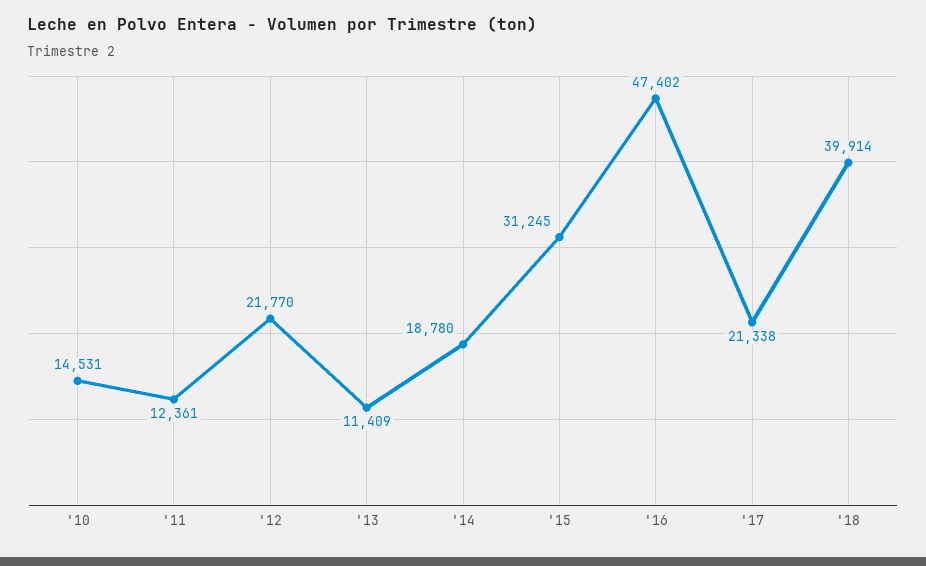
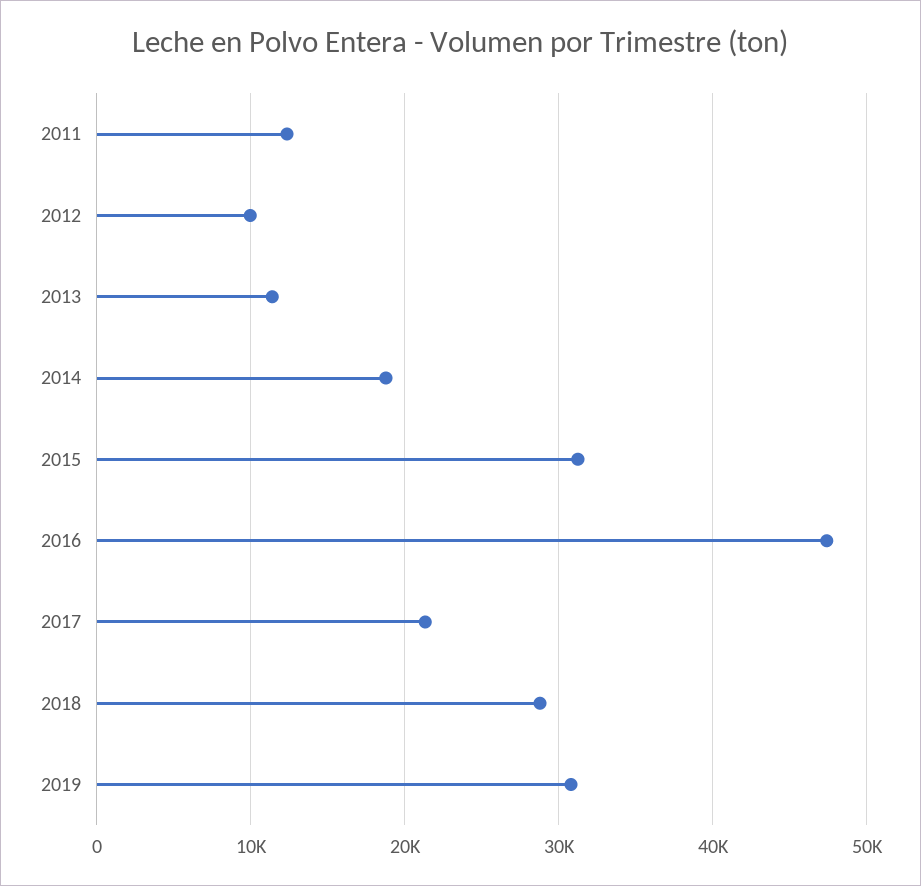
'10: 14531 -> none
'12: 21770 -> 10000
'18: 39914 -> 29000
2019: none -> 31000

